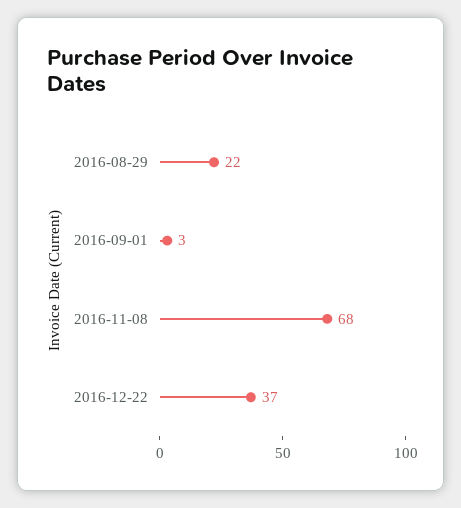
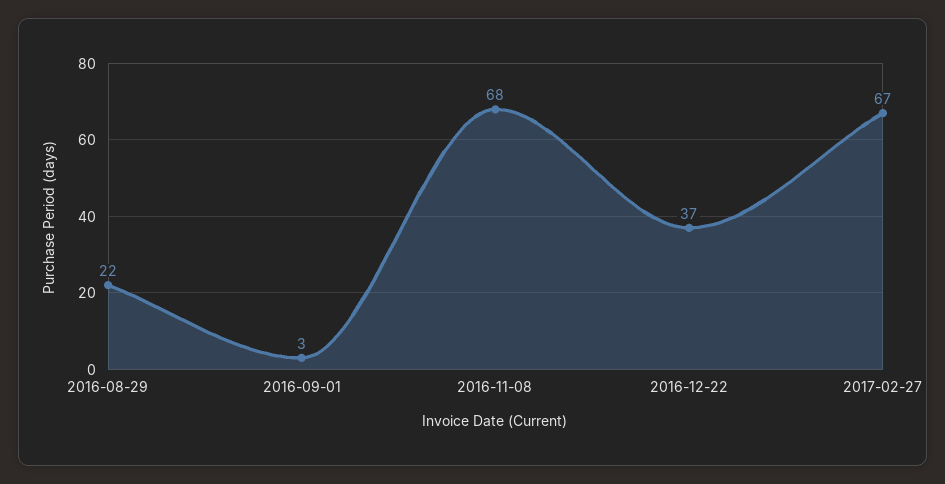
2017-02-27: none -> 67

